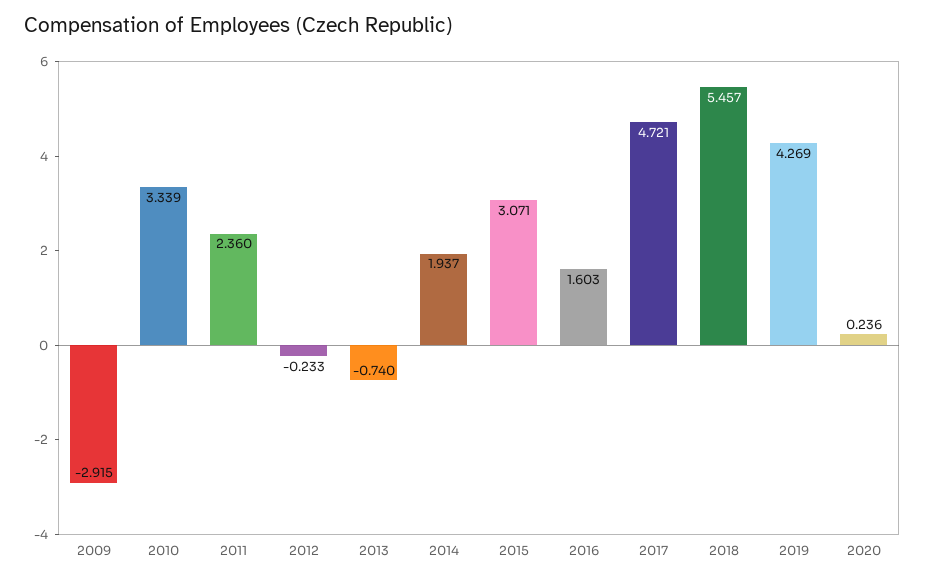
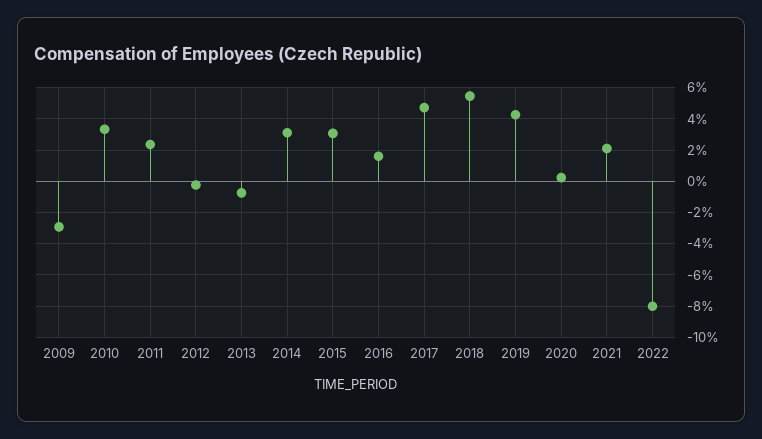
2014: 1.937 -> 3
2021: none -> 2
2022: none -> -8

